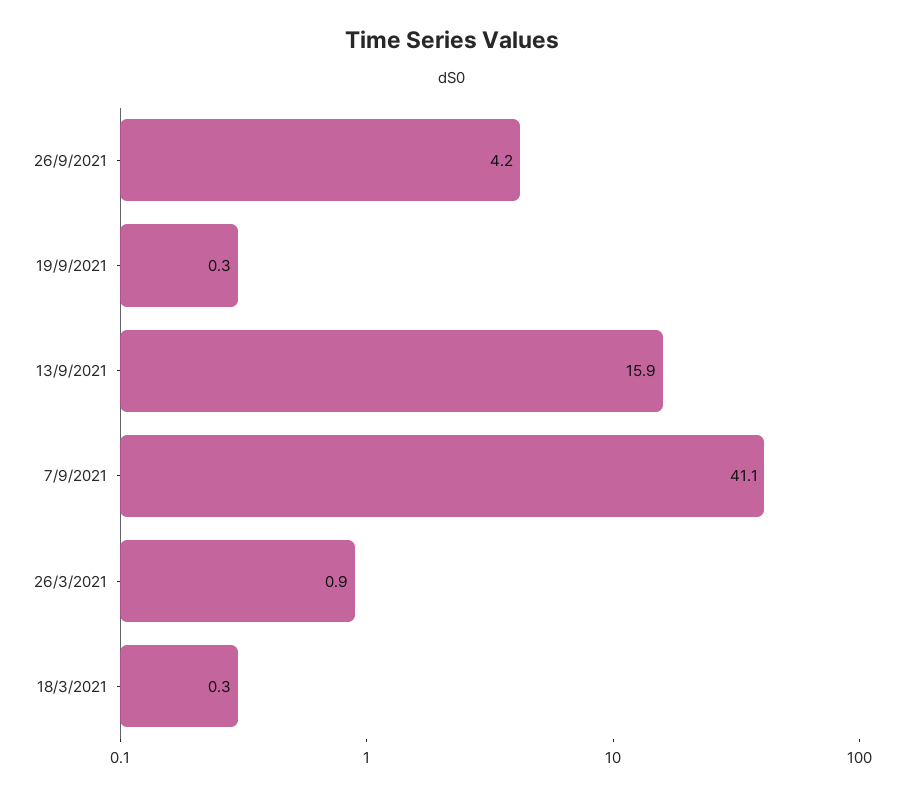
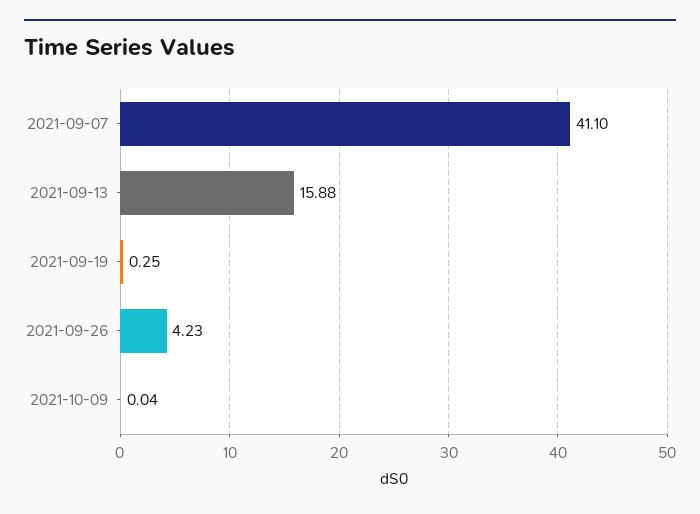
26/3/2021: 0.9 -> none
18/3/2021: 0.3 -> none
2021-10-09: none -> 0.04

